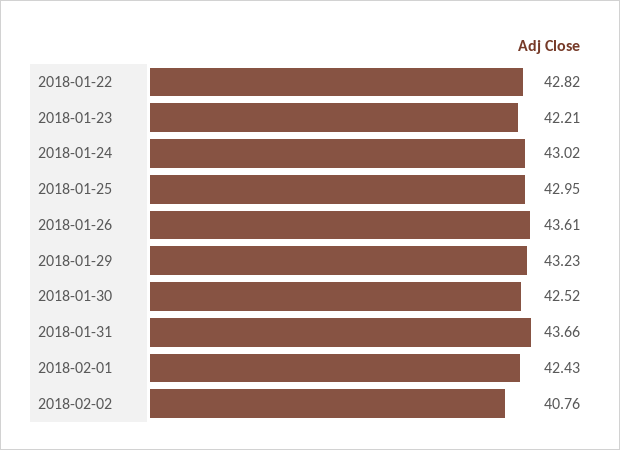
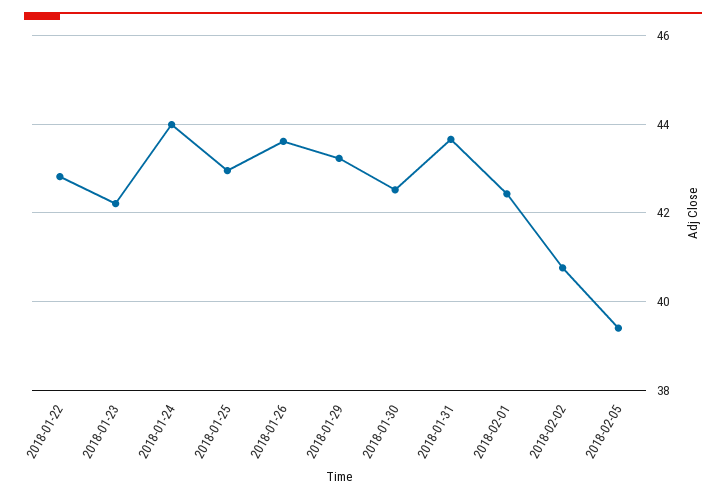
2018-01-24: 43.02 -> 44
2018-02-05: none -> 39.4

